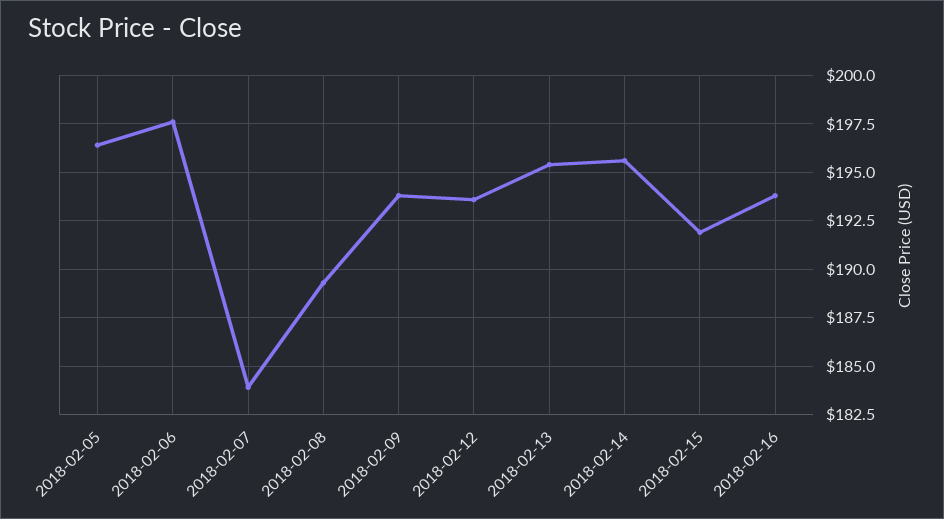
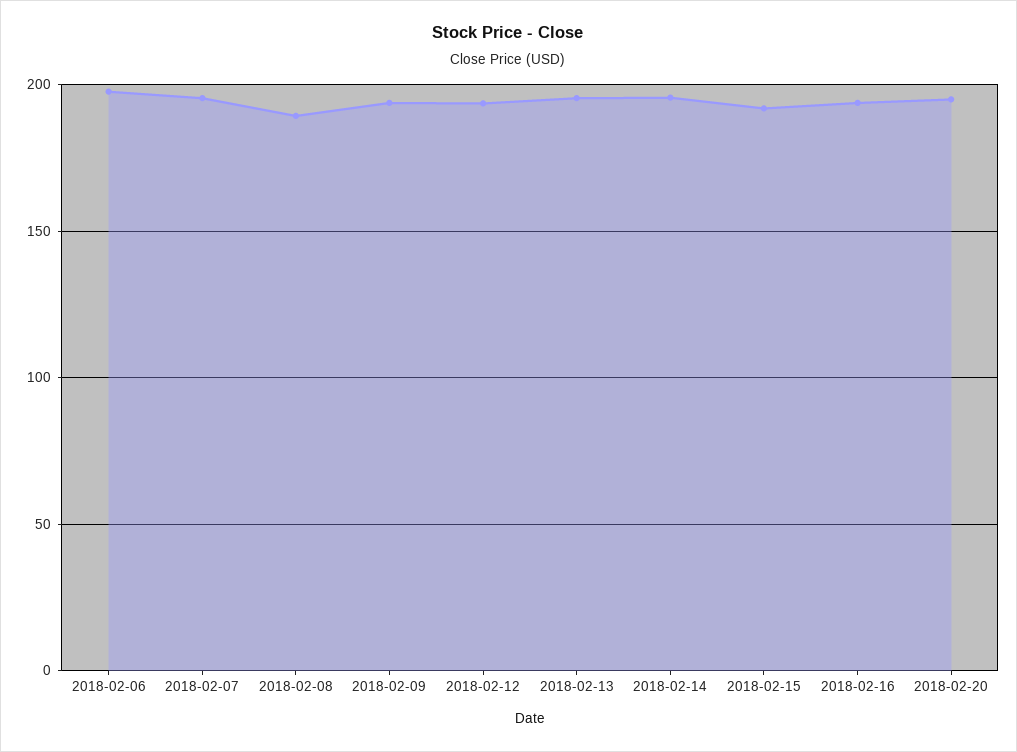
2018-02-05: 196.5 -> none
2018-02-07: 184 -> 195
2018-02-20: none -> 195

